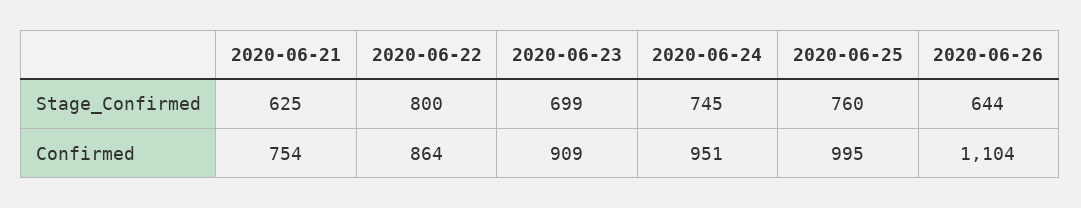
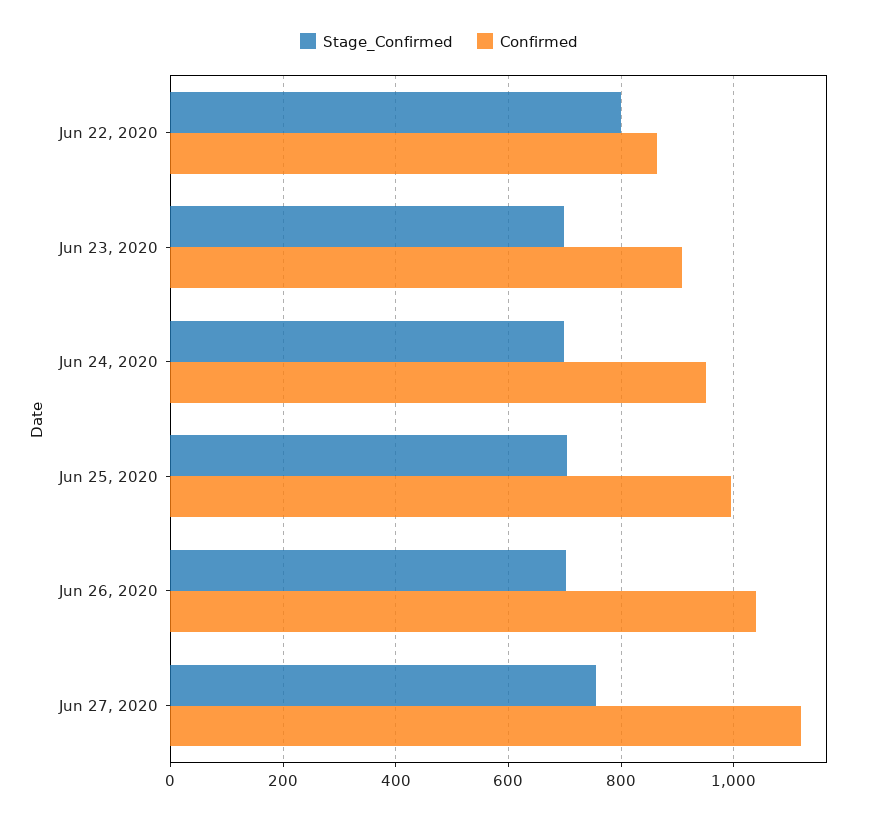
Stage_Confirmed, 2020-06-21: 625 -> none
Stage_Confirmed, 2020-06-24: 745 -> 700
Stage_Confirmed, 2020-06-25: 760 -> 700
Stage_Confirmed, 2020-06-26: 644 -> 700
Confirmed, 2020-06-21: 754 -> none
Confirmed, 2020-06-26: 1104 -> 1040
Stage_Confirmed, Jun 27, 2020: none -> 760
Confirmed, Jun 27, 2020: none -> 1120

